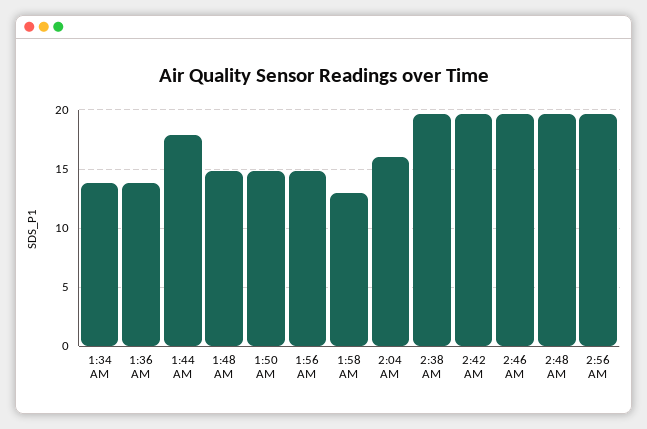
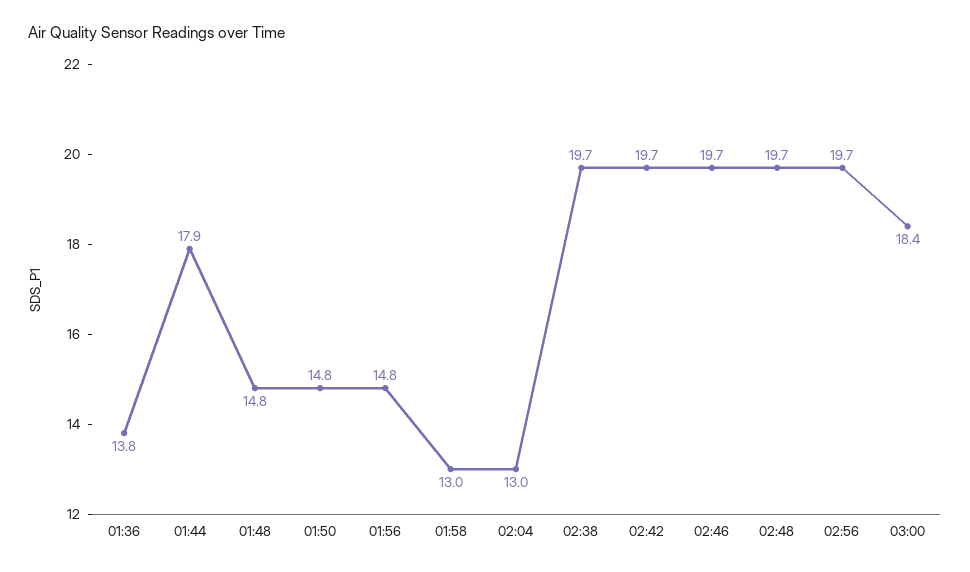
1:34 AM: 14 -> none
2:04 AM: 16 -> 13
03:00: none -> 18.4

